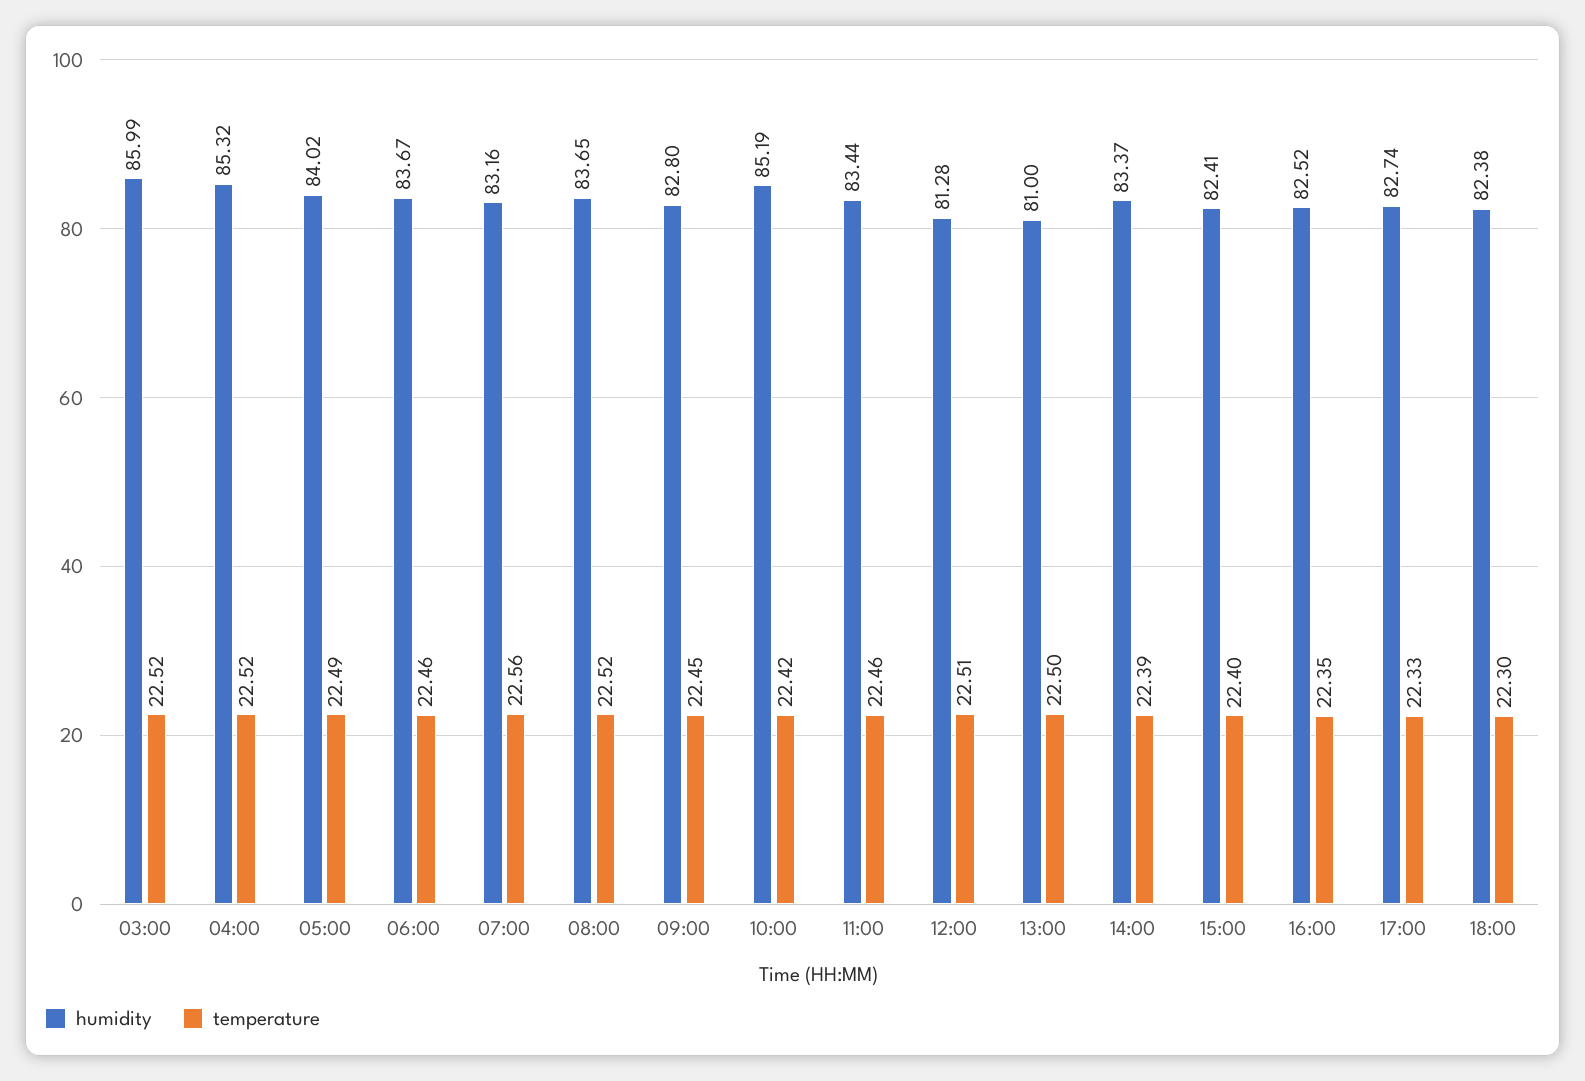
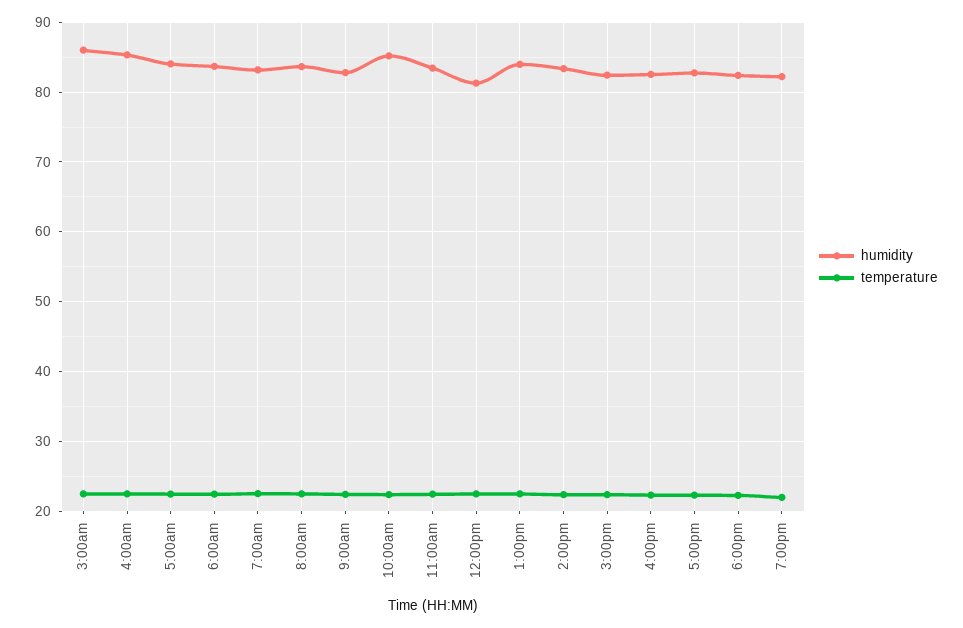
humidity, 13:00: 81 -> 84
humidity, 7:00pm: none -> 82
temperature, 7:00pm: none -> 22

